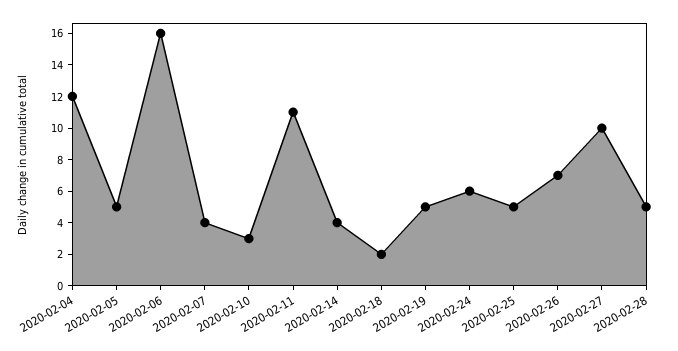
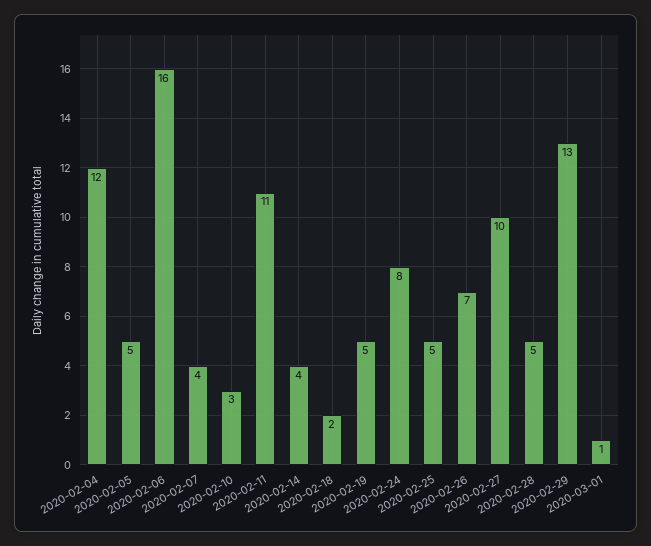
2020-02-24: 6 -> 8
2020-02-29: none -> 13
2020-03-01: none -> 1

